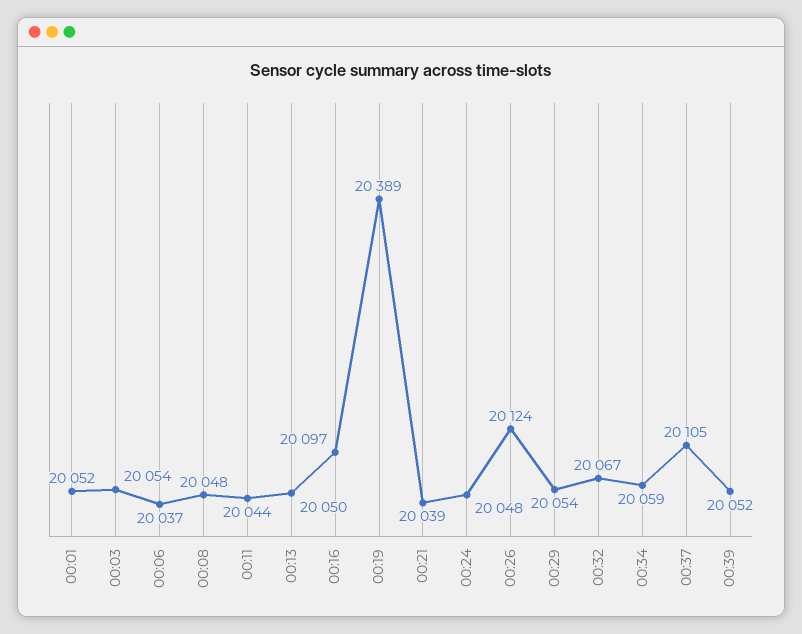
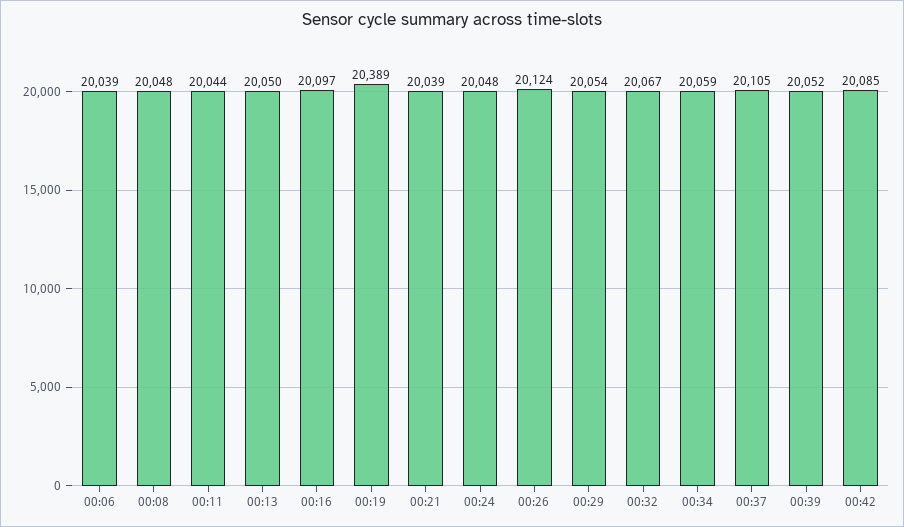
00:01: 20052 -> none
00:03: 20054 -> none
00:06: 20037 -> 20039
00:42: none -> 20085

